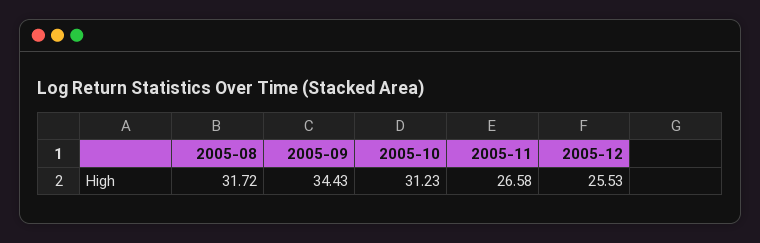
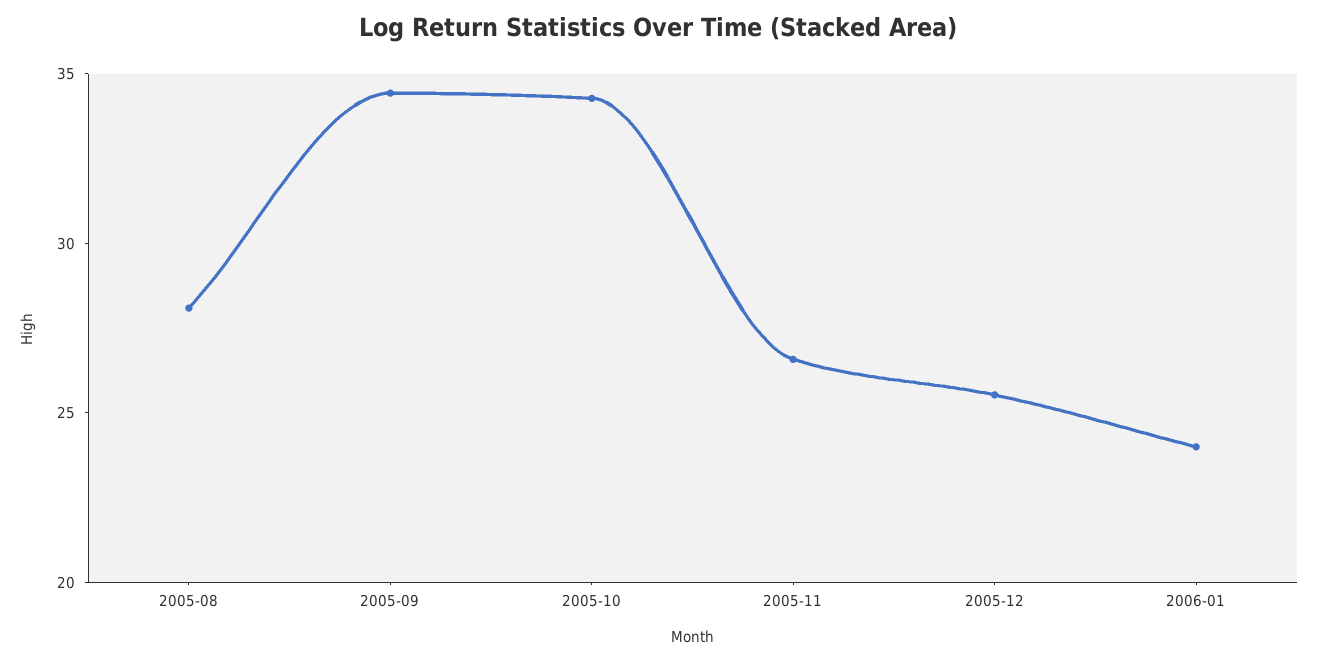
2005-08: 31.72 -> 28
2005-10: 31.23 -> 34
2006-01: none -> 24

